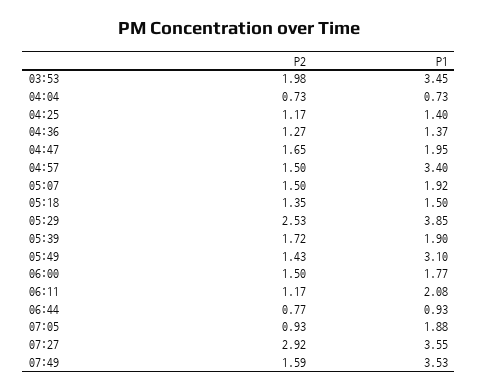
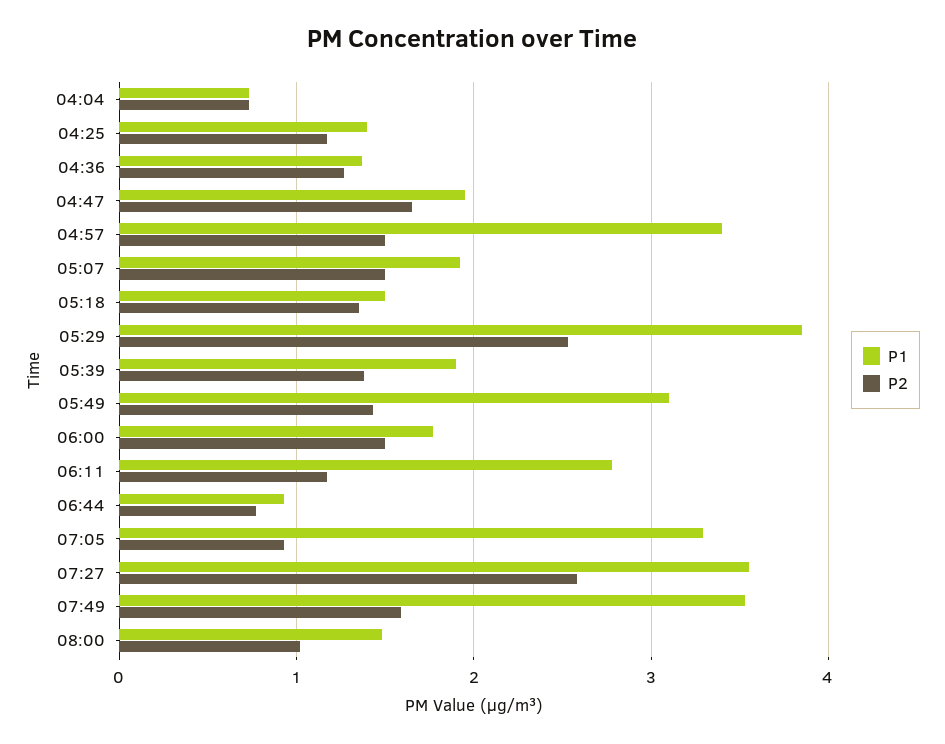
P2, 03:53: 1.98 -> none
P1, 03:53: 3.45 -> none
P2, 05:39: 1.72 -> 1.4
P1, 06:11: 2.08 -> 2.8
P1, 07:05: 1.88 -> 3.3
P2, 07:27: 2.92 -> 2.6
P1, 08:00: none -> 1.5
P2, 08:00: none -> 1

